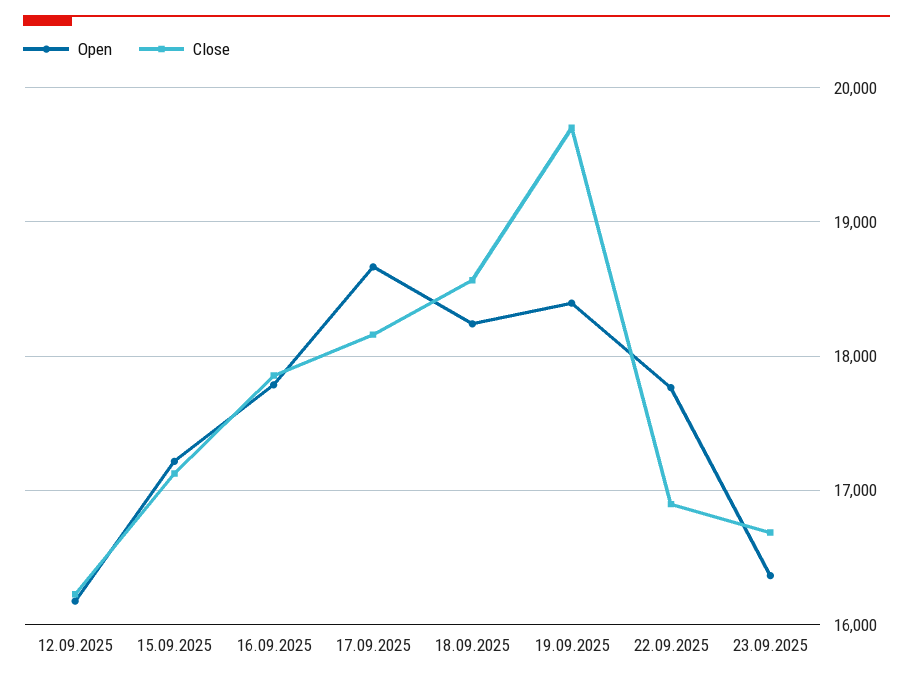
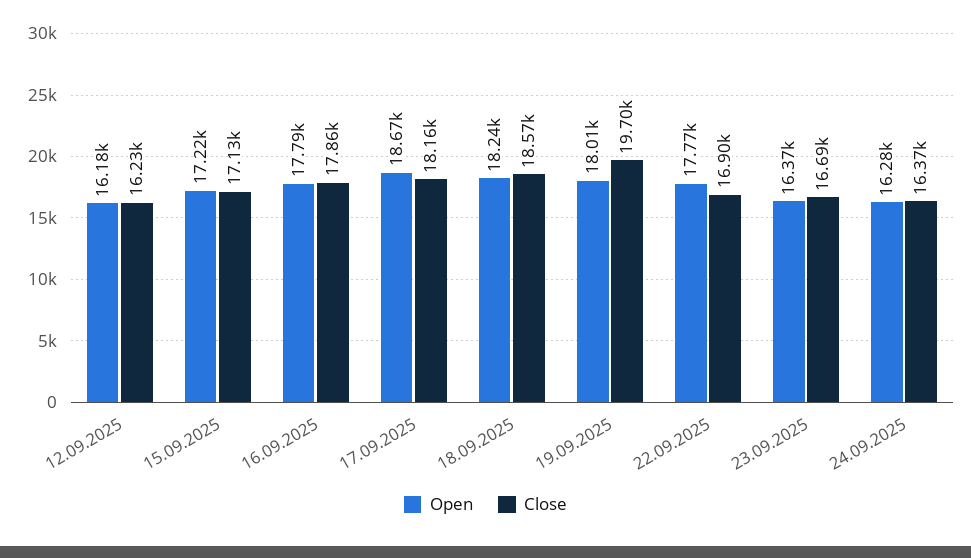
Open, 19.09.2025: 18400 -> 18010
Open, 24.09.2025: none -> 16280
Close, 24.09.2025: none -> 16370

